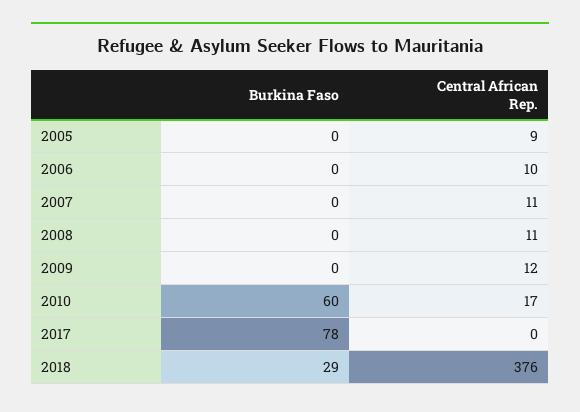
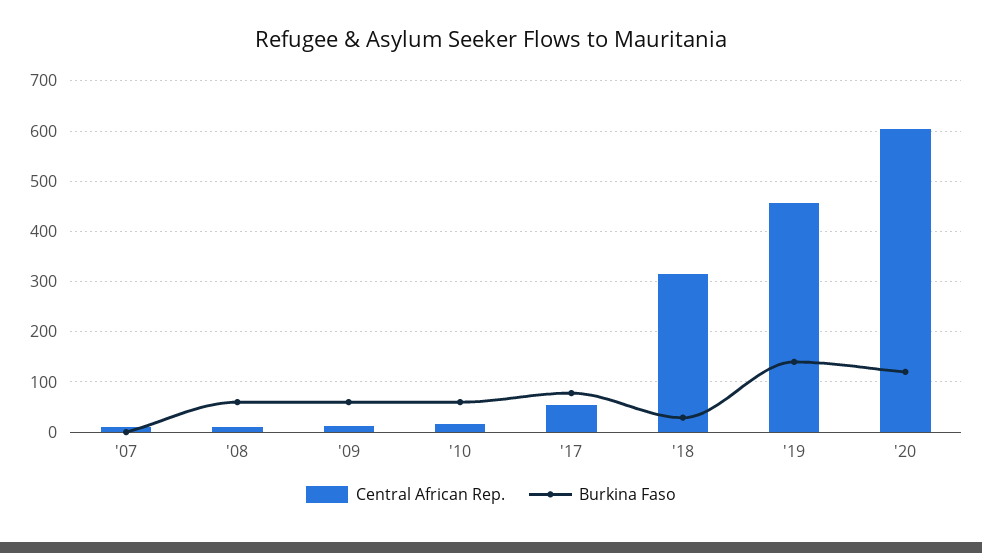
Burkina Faso, 2005: 0 -> none
Central African Rep., 2005: 9 -> none
Burkina Faso, 2006: 0 -> none
Central African Rep., 2006: 10 -> none
Burkina Faso, 2008: 0 -> 60
Burkina Faso, 2009: 0 -> 60
Central African Rep., 2017: 0 -> 60
Central African Rep., 2018: 376 -> 320
Central African Rep., '19: none -> 460
Burkina Faso, '19: none -> 140
Central African Rep., '20: none -> 600
Burkina Faso, '20: none -> 120

